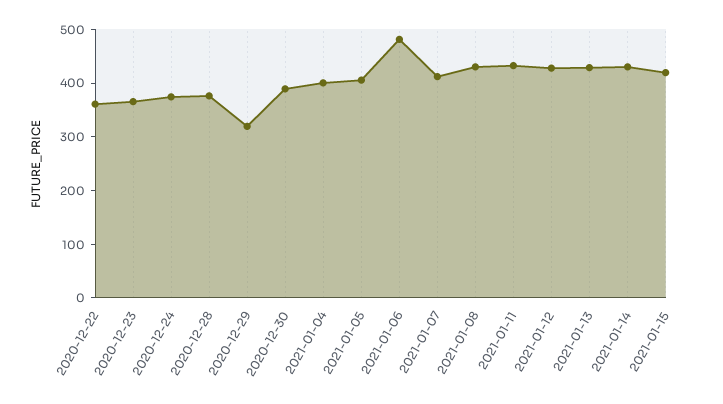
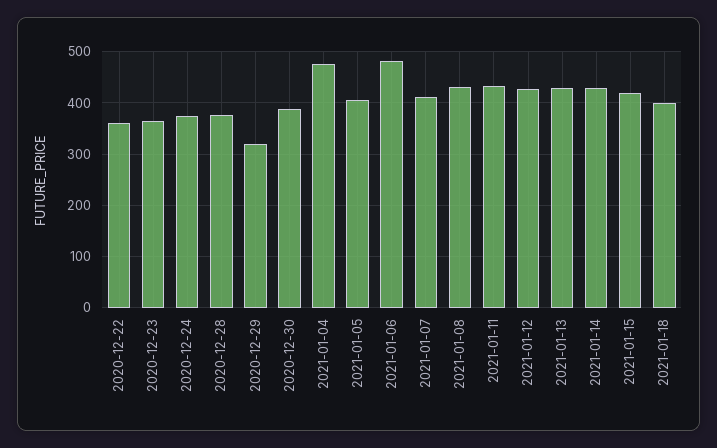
2021-01-04: 400 -> 480
2021-01-18: none -> 400

